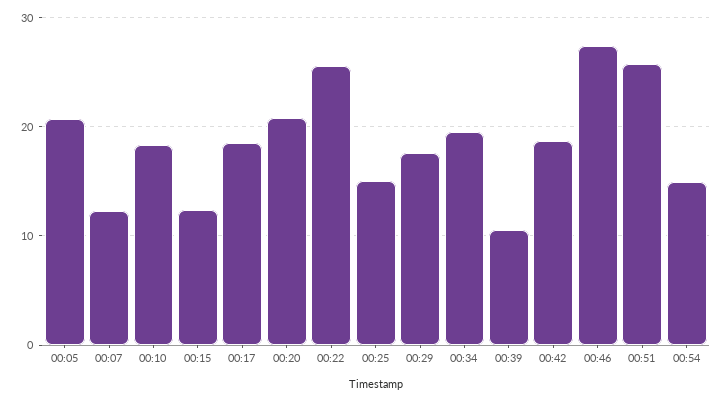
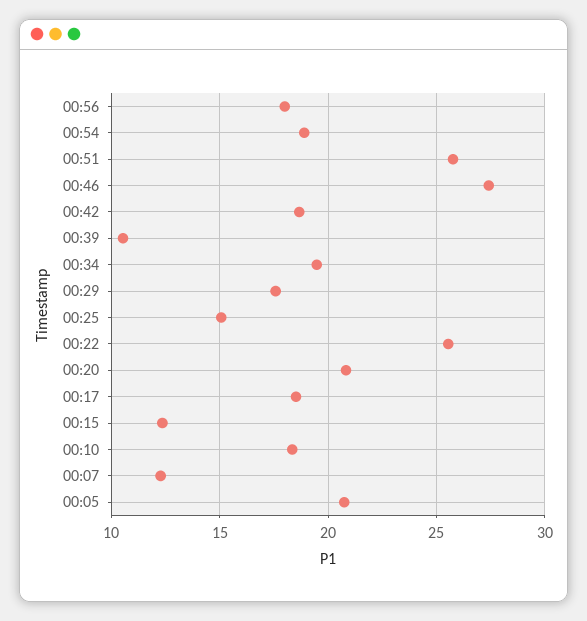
00:54: 15 -> 19
00:56: none -> 18

